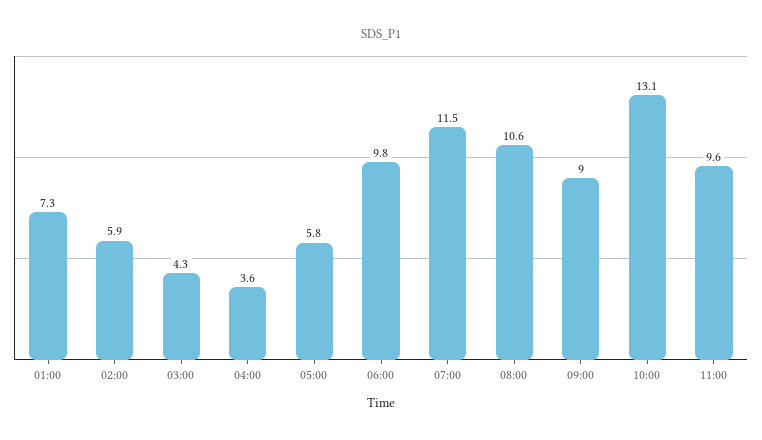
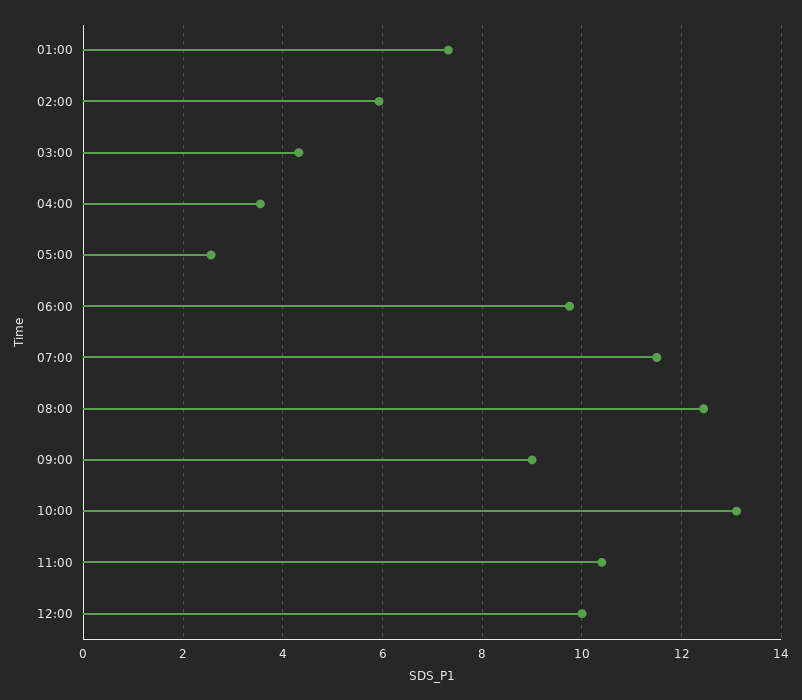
05:00: 5.8 -> 2.6
08:00: 10.6 -> 12.4
11:00: 9.6 -> 10.4
12:00: none -> 10

